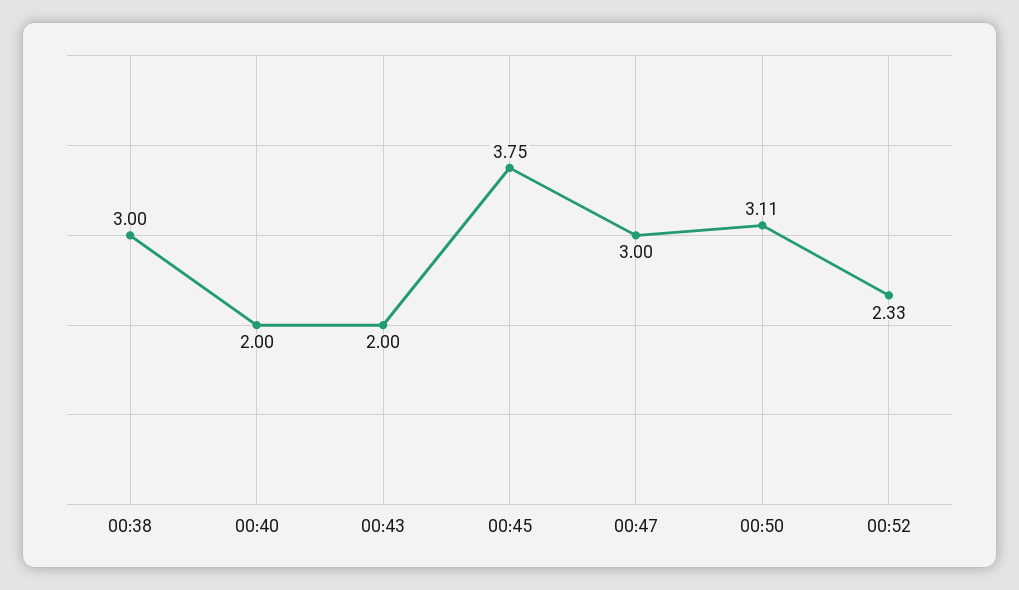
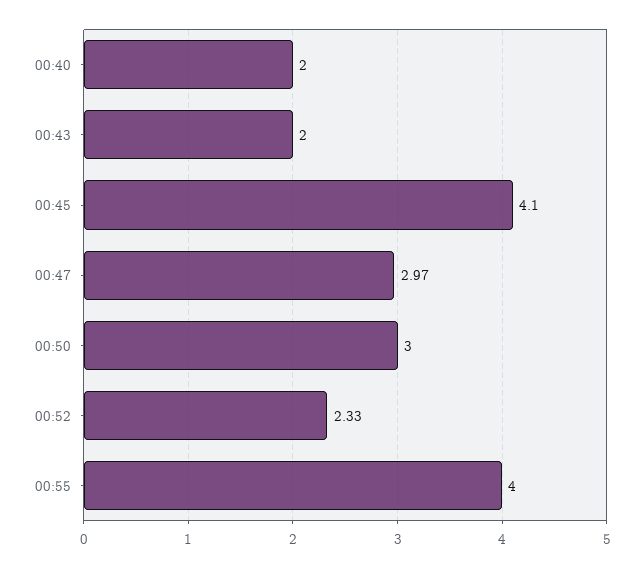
00:38: 3 -> none
00:45: 3.75 -> 4.1
00:47: 3 -> 2.97
00:50: 3.11 -> 3
00:55: none -> 4

